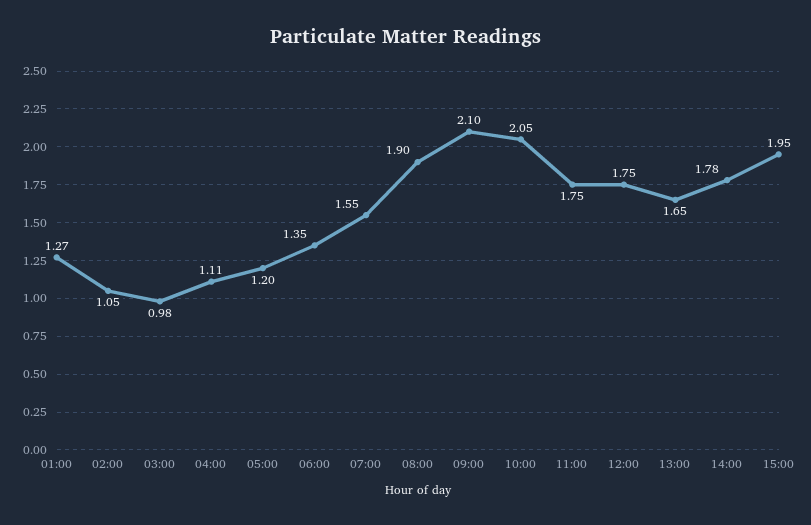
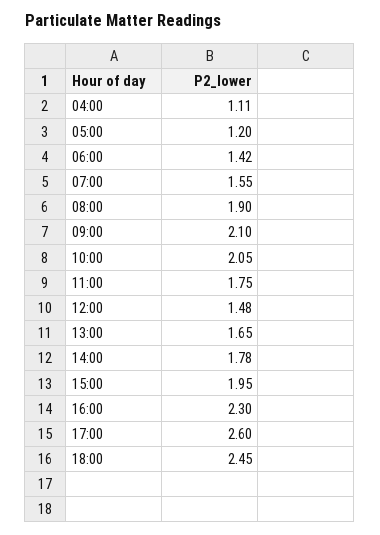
01:00: 1.27 -> none
02:00: 1.05 -> none
03:00: 0.98 -> none
06:00: 1.35 -> 1.42
12:00: 1.75 -> 1.48
16:00: none -> 2.3
17:00: none -> 2.6
18:00: none -> 2.45

